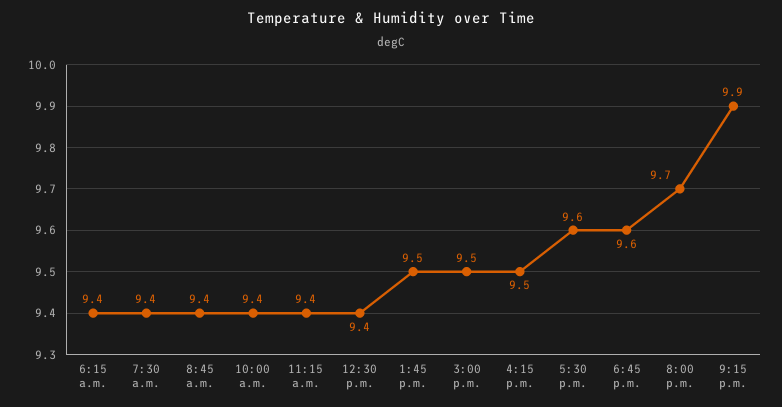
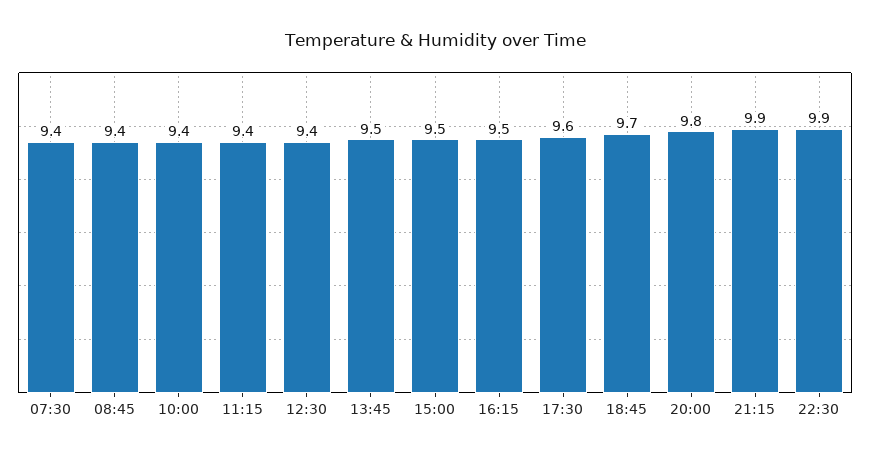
6:15 a.m.: 9.4 -> none
6:45 p.m.: 9.6 -> 9.7
8:00 p.m.: 9.7 -> 9.8
22:30: none -> 9.9

